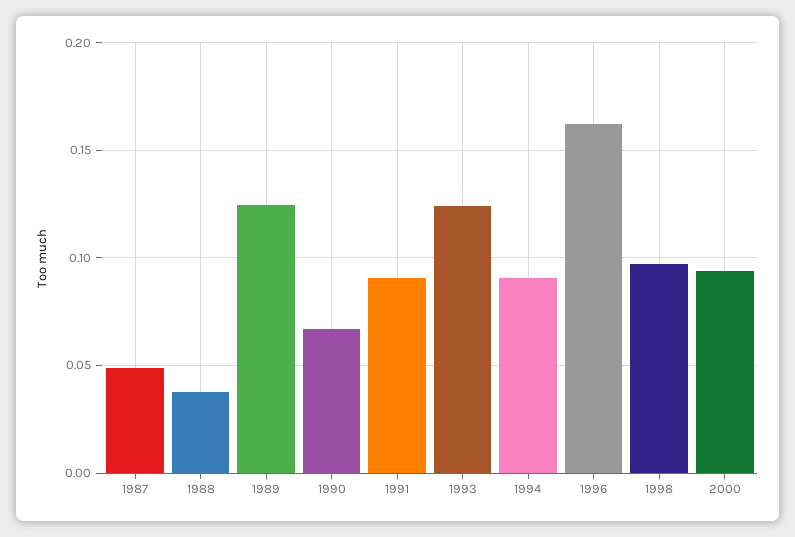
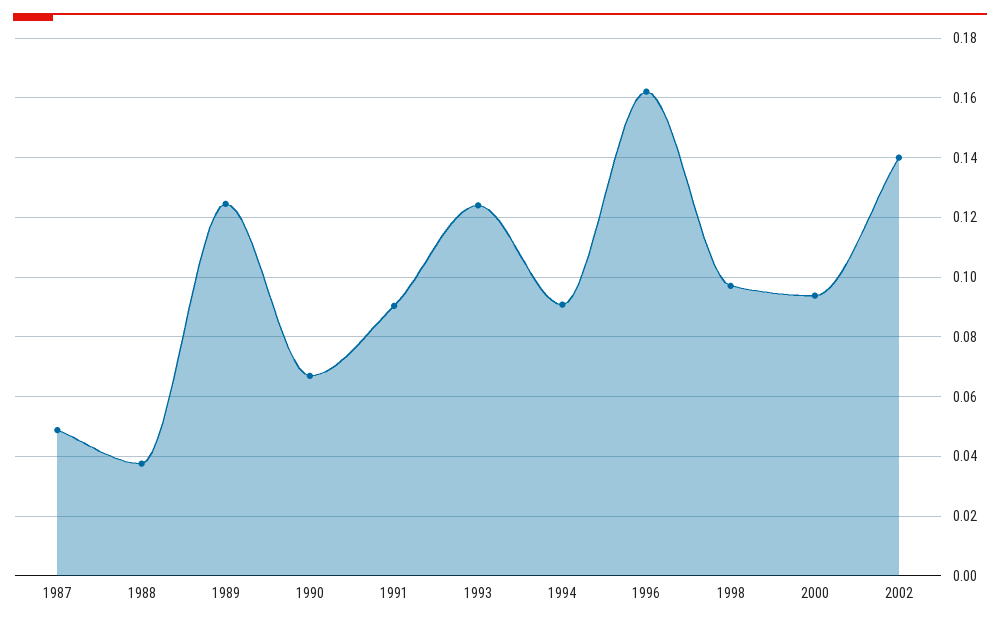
2002: none -> 0.14

